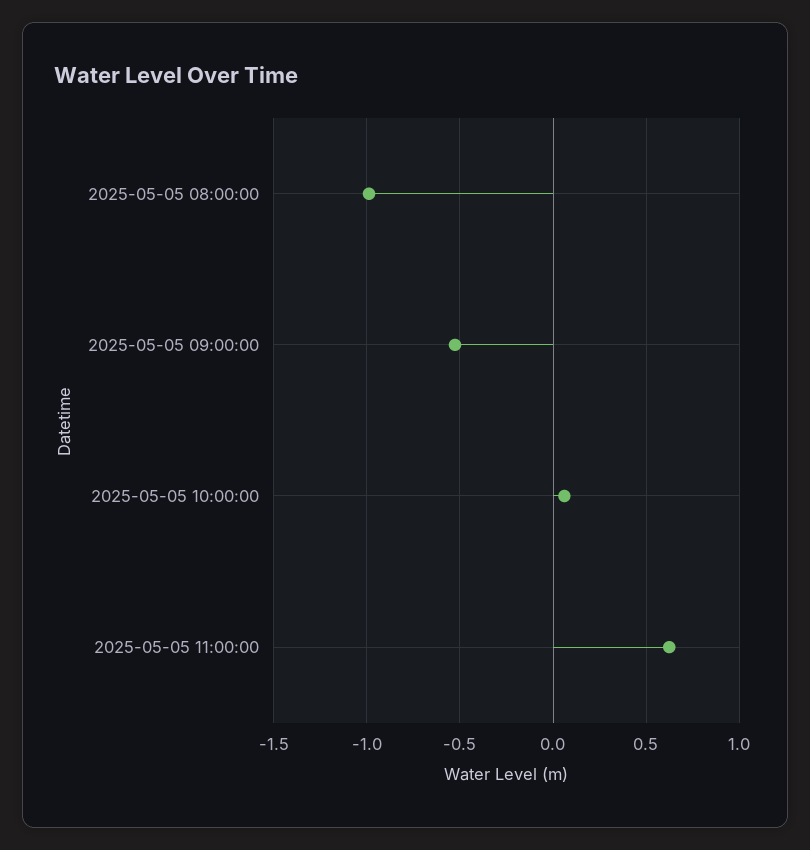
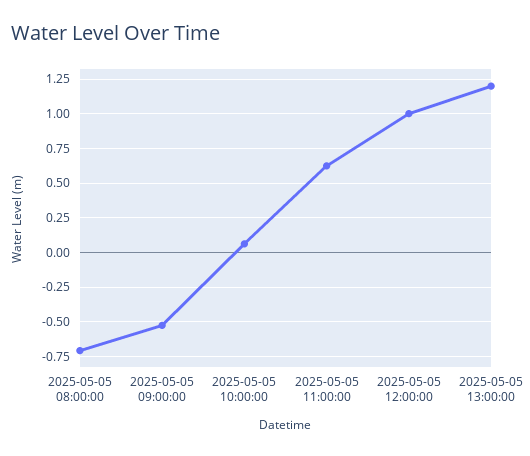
2025-05-05 08:00:00: -1 -> -0.7
2025-05-05 12:00:00: none -> 1
2025-05-05 13:00:00: none -> 1.2

